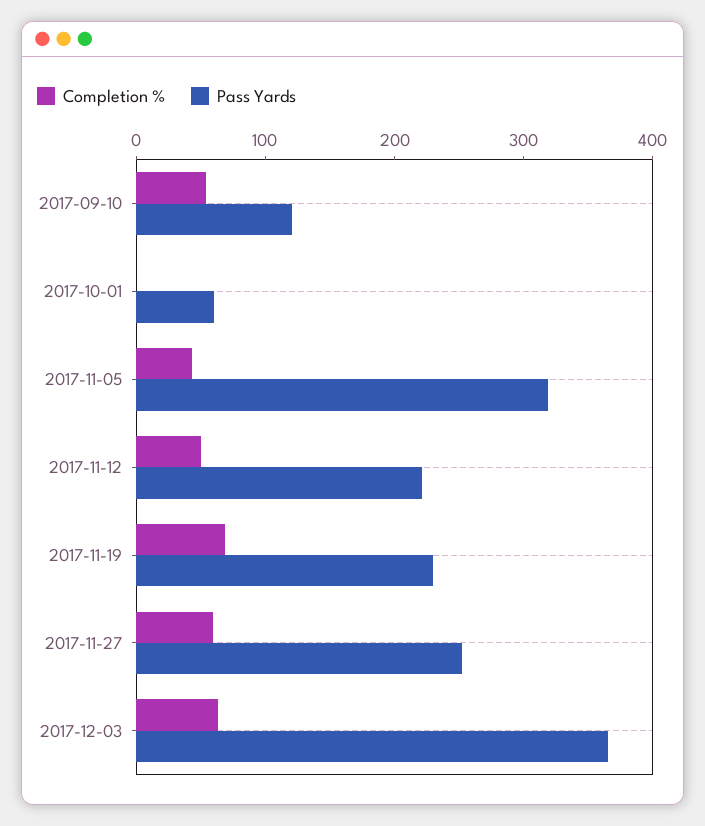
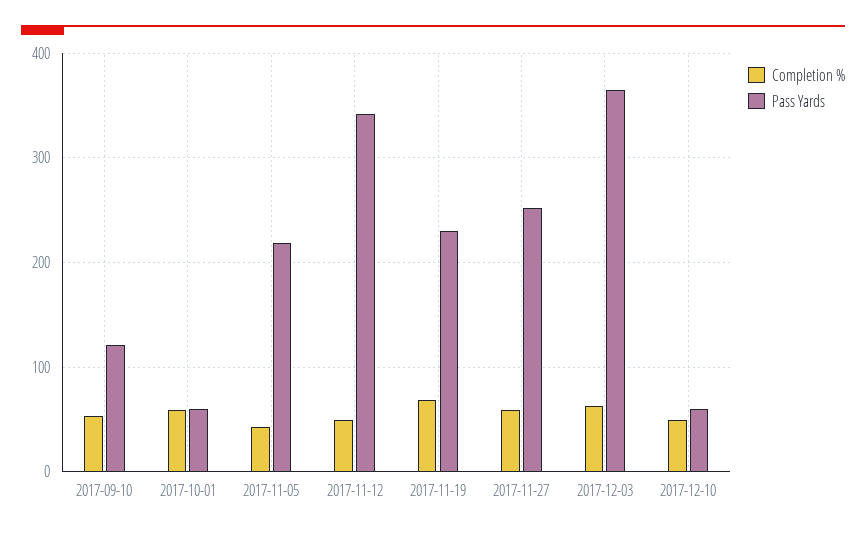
Completion %, 2017-10-01: 0 -> 60
Pass Yards, 2017-11-05: 320 -> 220
Pass Yards, 2017-11-12: 220 -> 340
Completion %, 2017-12-10: none -> 50
Pass Yards, 2017-12-10: none -> 60

